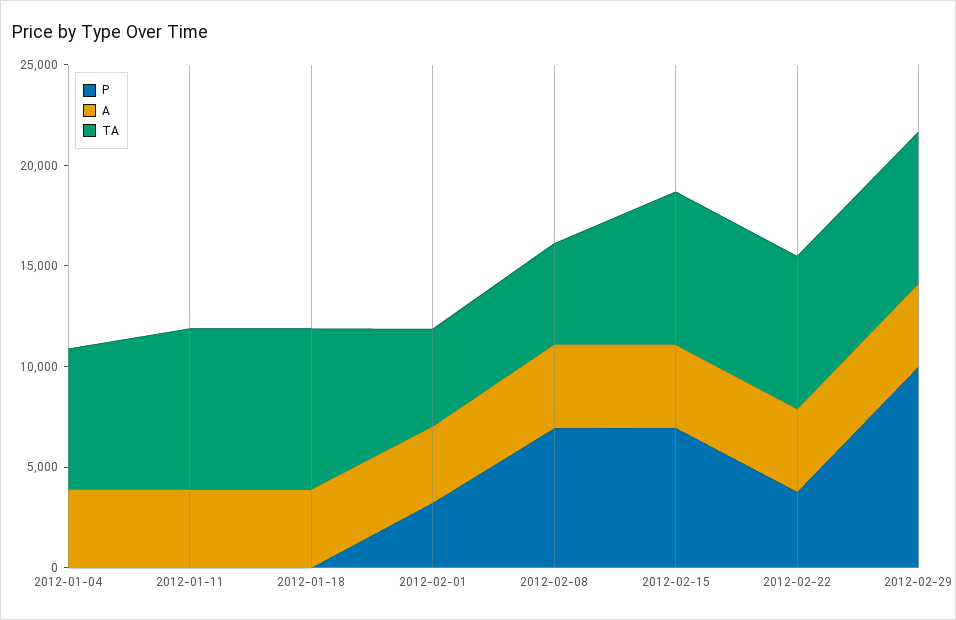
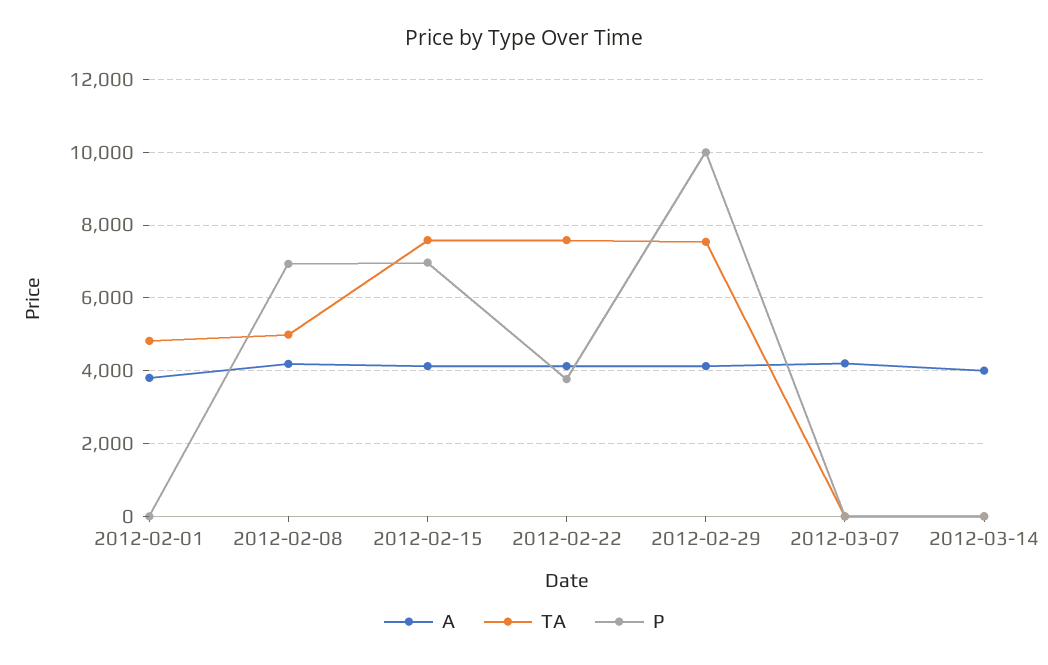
P, 2012-01-04: 0 -> none
A, 2012-01-04: 4000 -> none
TA, 2012-01-04: 7000 -> none
P, 2012-01-11: 0 -> none
A, 2012-01-11: 4000 -> none
TA, 2012-01-11: 8000 -> none
P, 2012-01-18: 0 -> none
A, 2012-01-18: 4000 -> none
TA, 2012-01-18: 8000 -> none
P, 2012-02-01: 3000 -> 0
A, 2012-03-07: none -> 4200
TA, 2012-03-07: none -> 0
P, 2012-03-07: none -> 0
A, 2012-03-14: none -> 4000
TA, 2012-03-14: none -> 0
P, 2012-03-14: none -> 0

